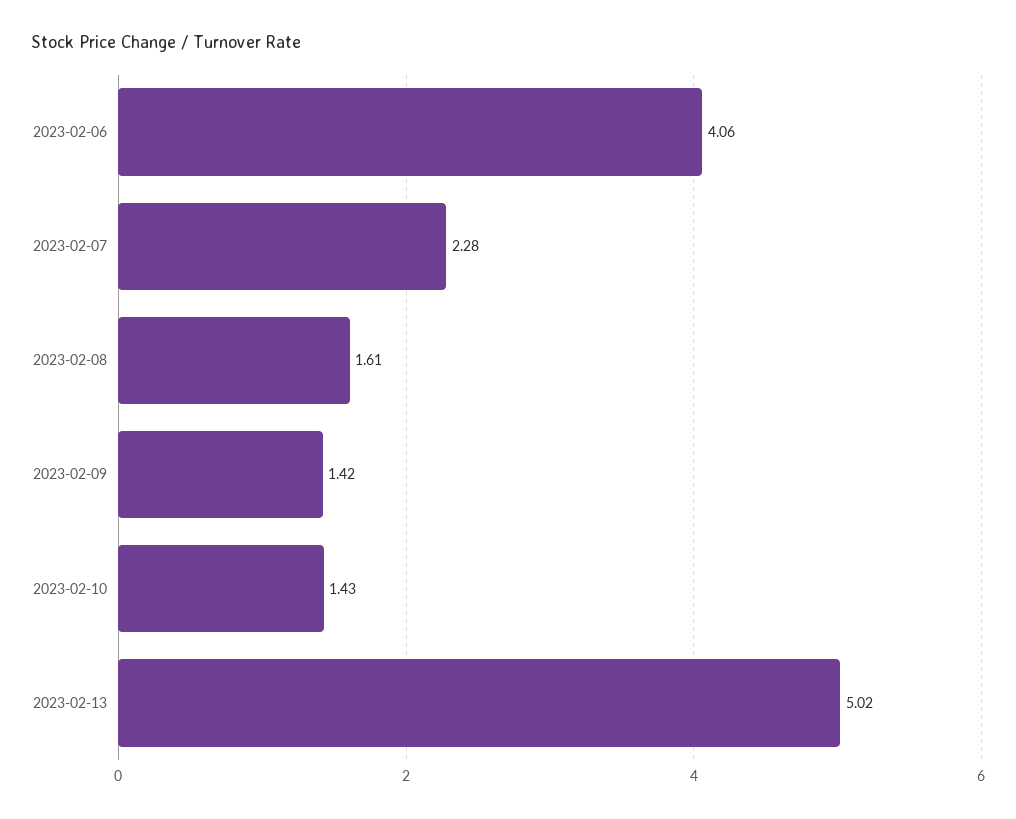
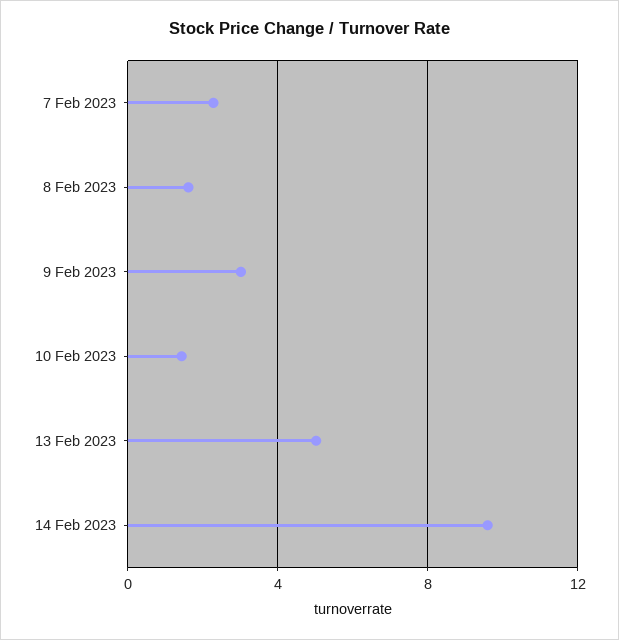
2023-02-06: 4.06 -> none
2023-02-09: 1.42 -> 3
14 Feb 2023: none -> 9.5

